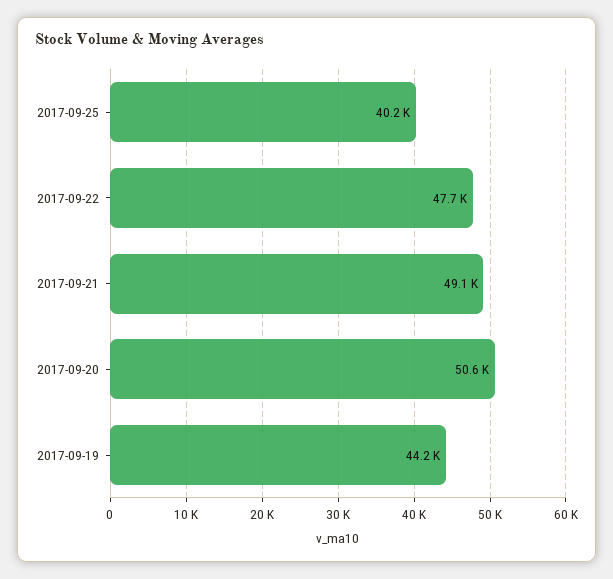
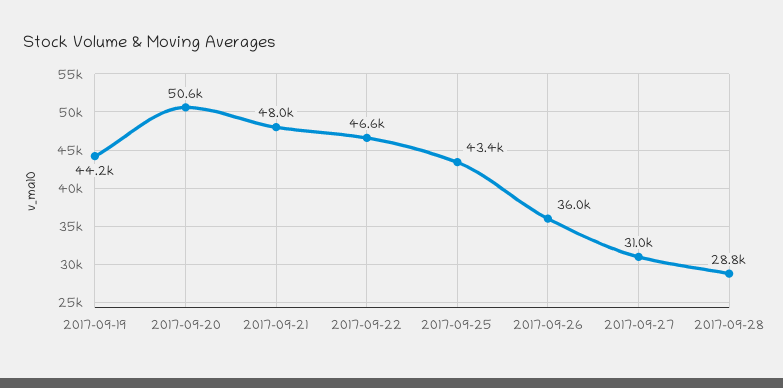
2017-09-25: 40200 -> 43400
2017-09-22: 47700 -> 46600
2017-09-21: 49100 -> 48000
2017-09-26: none -> 36000
2017-09-27: none -> 31000
2017-09-28: none -> 28800

